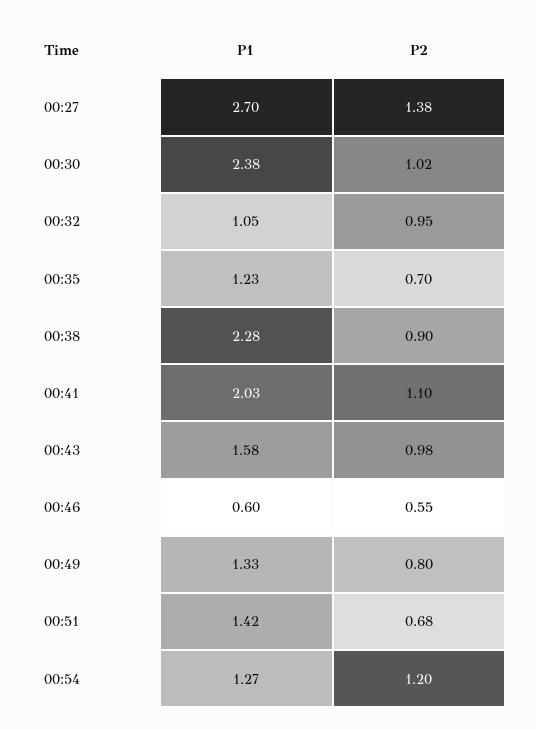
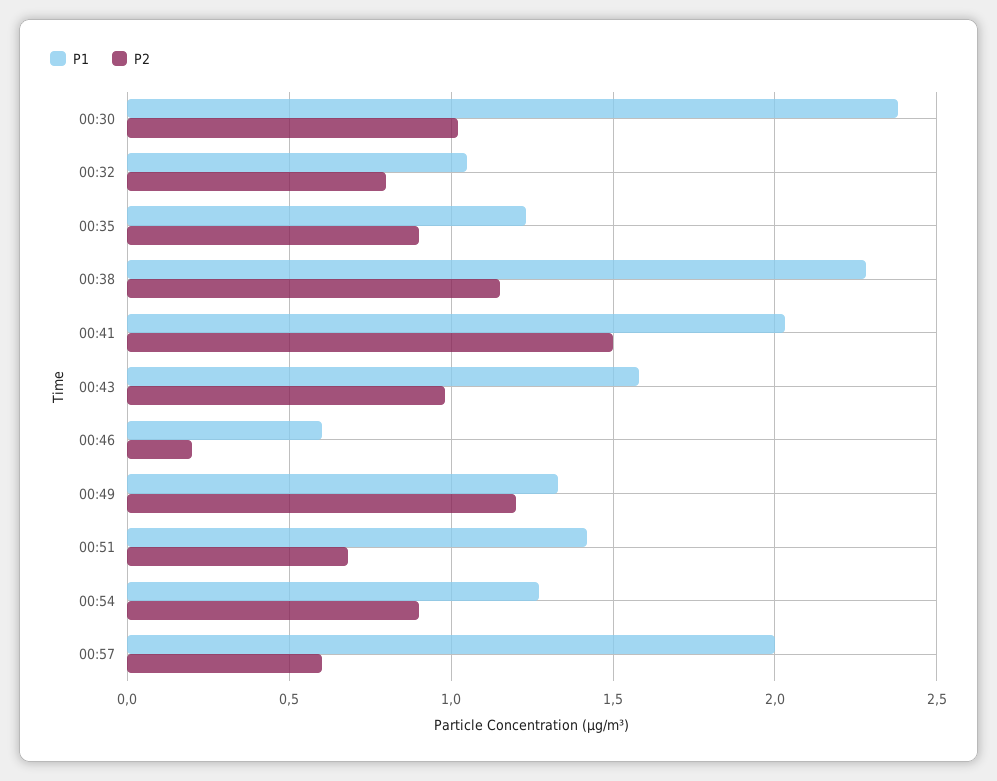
P1, 00:27: 2.7 -> none
P2, 00:27: 1.38 -> none
P2, 00:32: 0.95 -> 0.8
P2, 00:35: 0.7 -> 0.9
P2, 00:38: 0.9 -> 1.15
P2, 00:41: 1.1 -> 1.5
P2, 00:46: 0.55 -> 0.2
P2, 00:49: 0.8 -> 1.2
P2, 00:54: 1.2 -> 0.9
P1, 00:57: none -> 2
P2, 00:57: none -> 0.6

